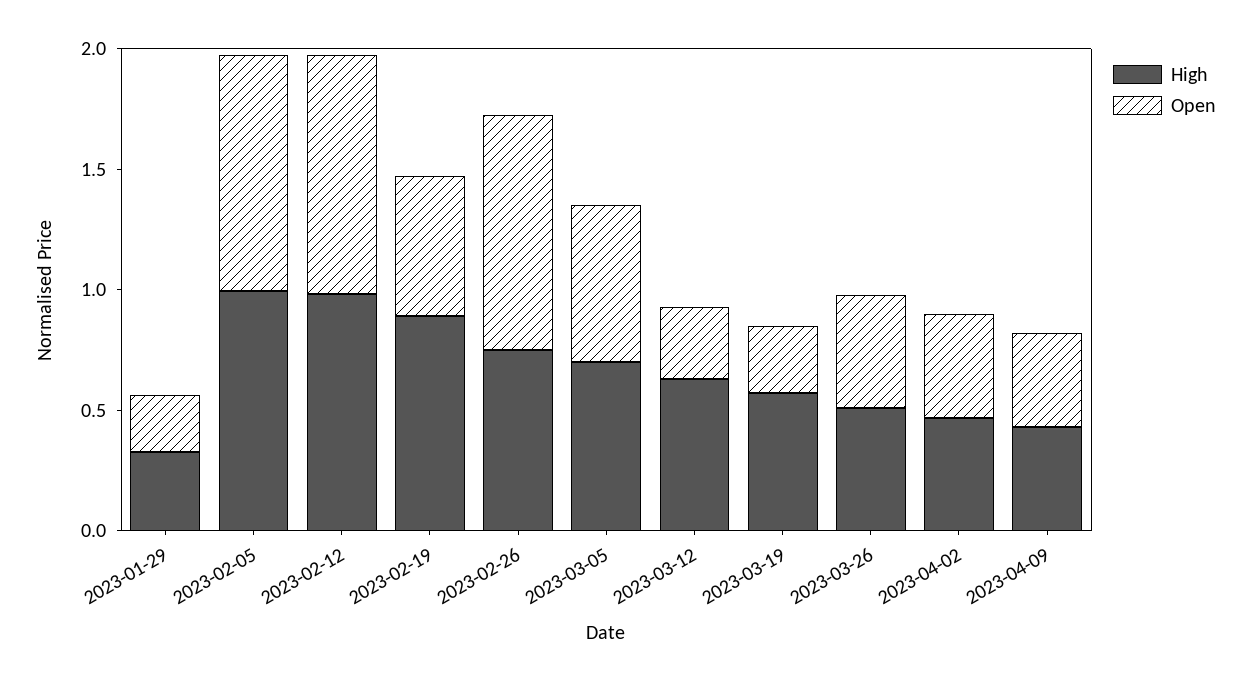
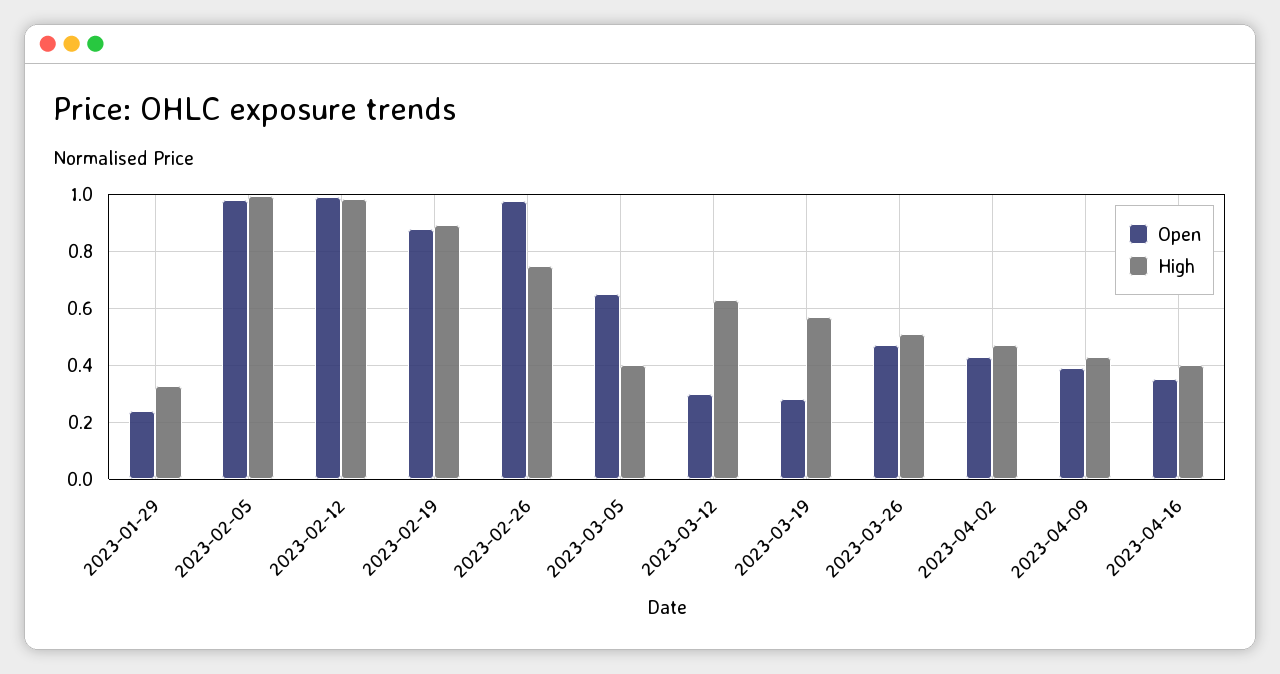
Open, 2023-02-19: 0.6 -> 0.875
High, 2023-03-05: 0.7 -> 0.4
Open, 2023-04-16: none -> 0.35
High, 2023-04-16: none -> 0.4

